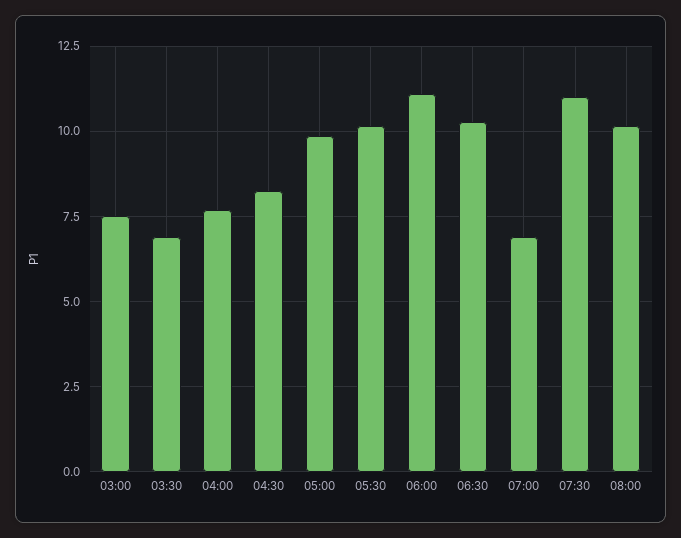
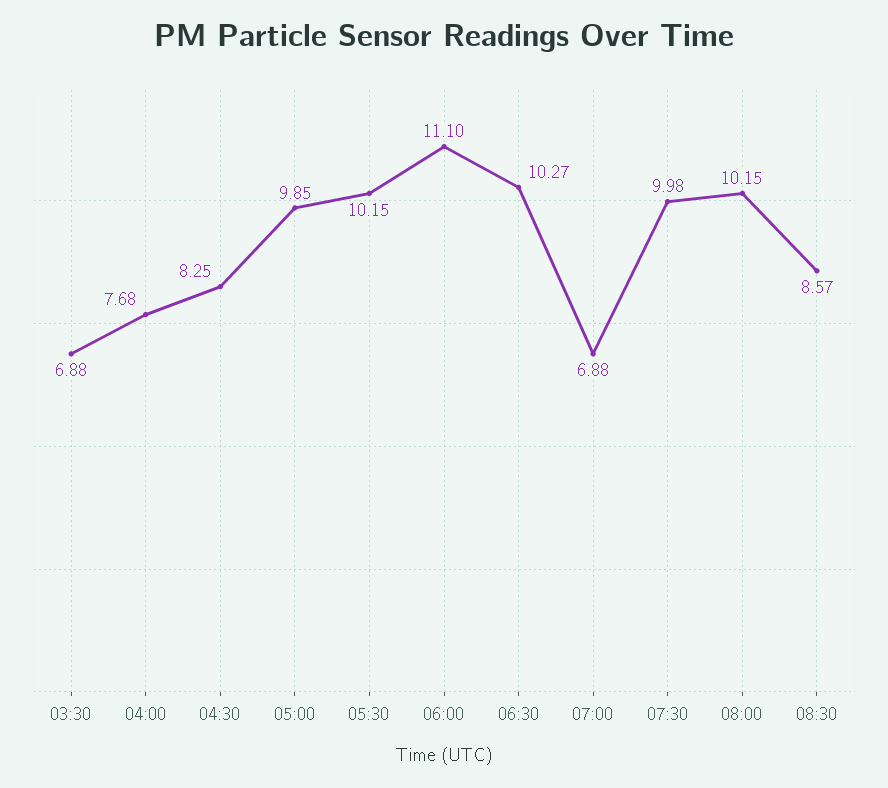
03:00: 7.5 -> none
07:30: 11 -> 9.98
08:30: none -> 8.57

